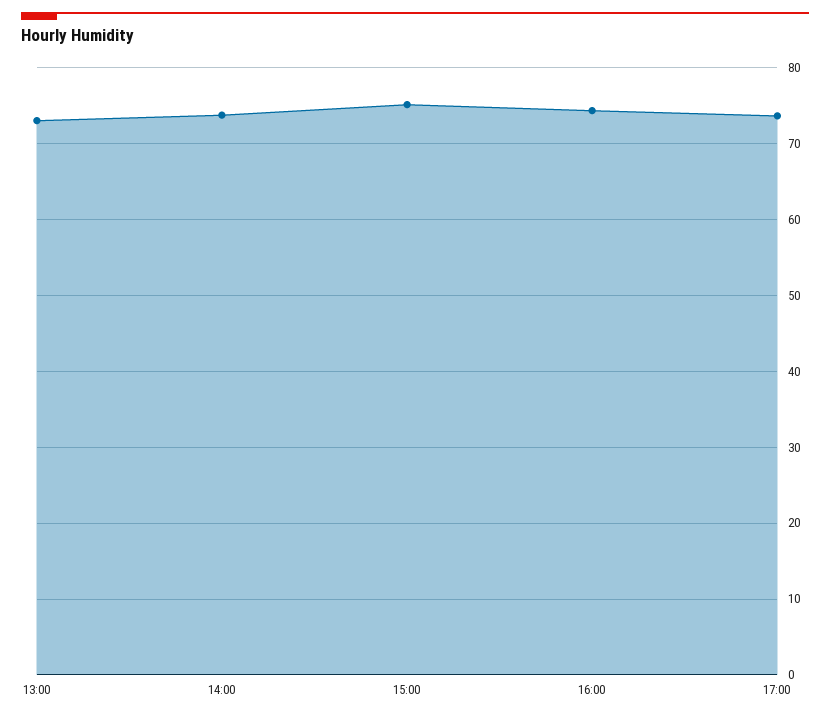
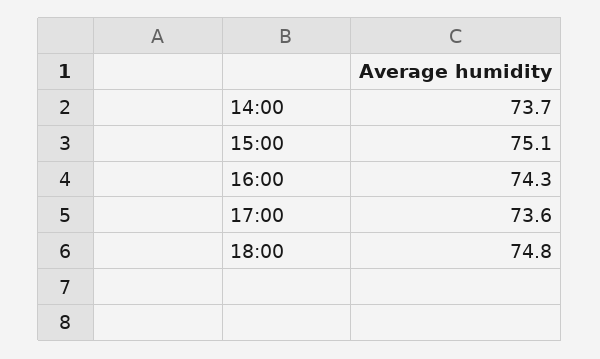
13:00: 73 -> none
18:00: none -> 74.8

